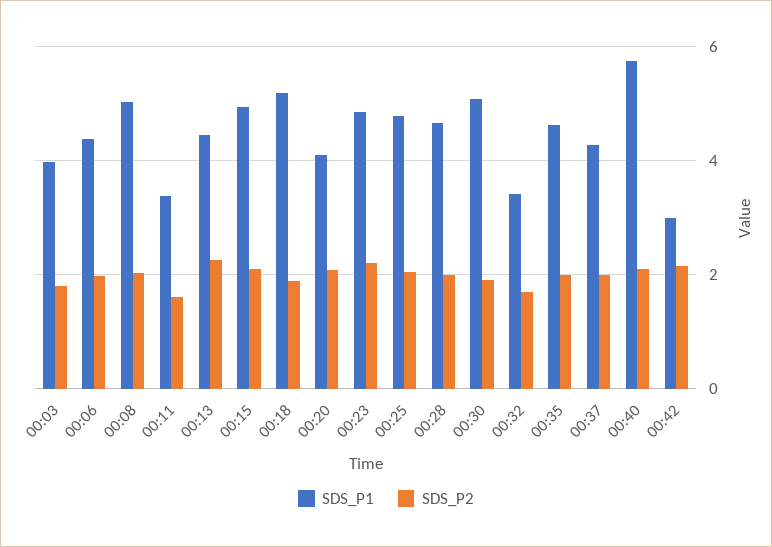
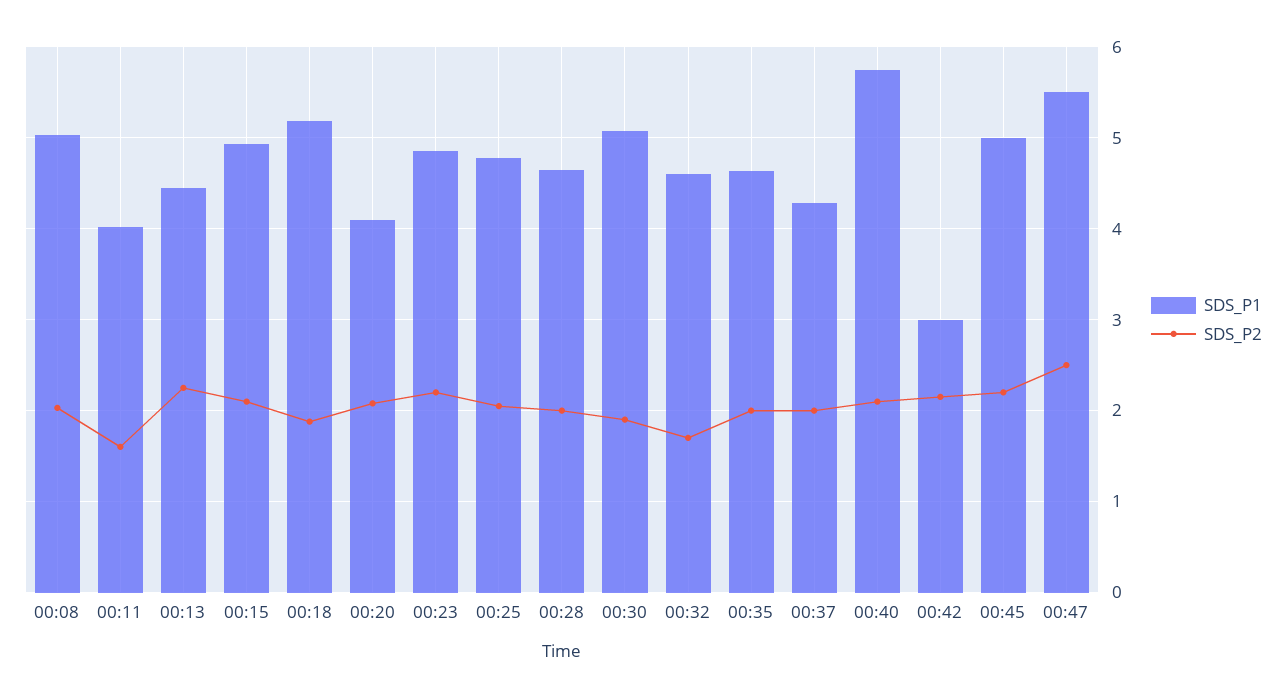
SDS_P1, 00:03: 4 -> none
SDS_P2, 00:03: 1.8 -> none
SDS_P1, 00:06: 4.4 -> none
SDS_P2, 00:06: 2 -> none
SDS_P1, 00:11: 3.4 -> 4
SDS_P1, 00:32: 3.4 -> 4.6
SDS_P1, 00:45: none -> 5
SDS_P2, 00:45: none -> 2.2
SDS_P1, 00:47: none -> 5.5
SDS_P2, 00:47: none -> 2.5

